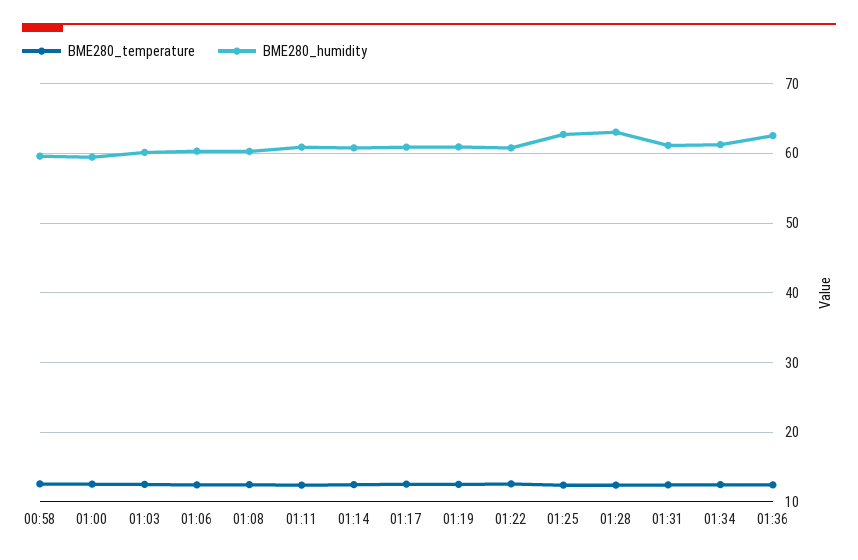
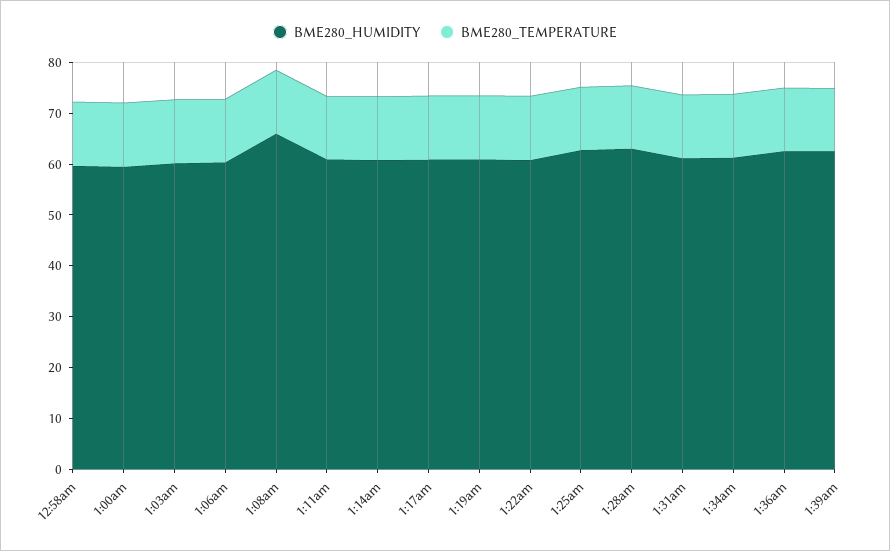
BME280_humidity, 01:08: 60 -> 66
BME280_humidity, 1:39am: none -> 62
BME280_temperature, 1:39am: none -> 12

